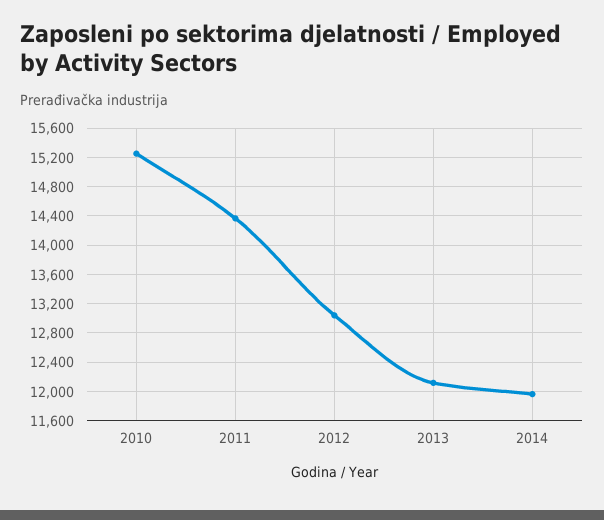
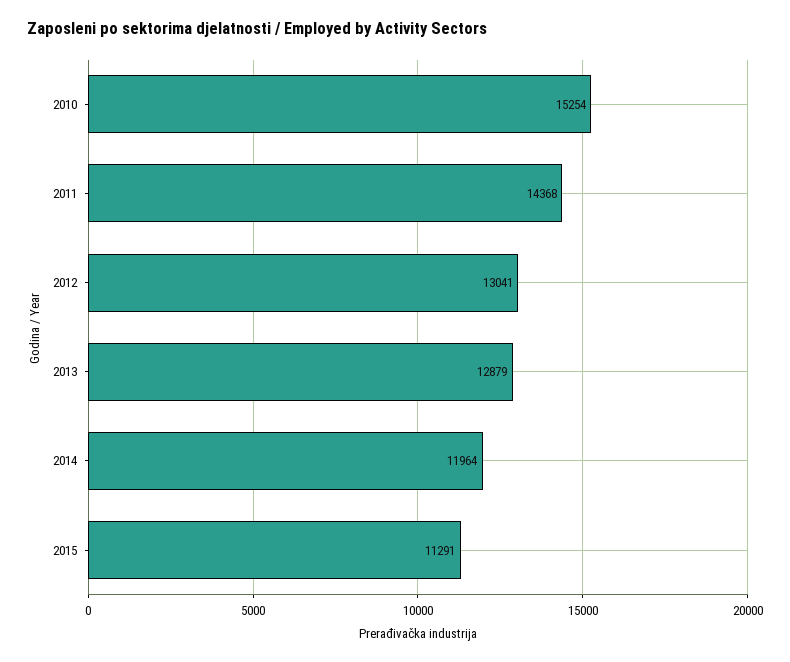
2013: 12100 -> 12879
2015: none -> 11291

